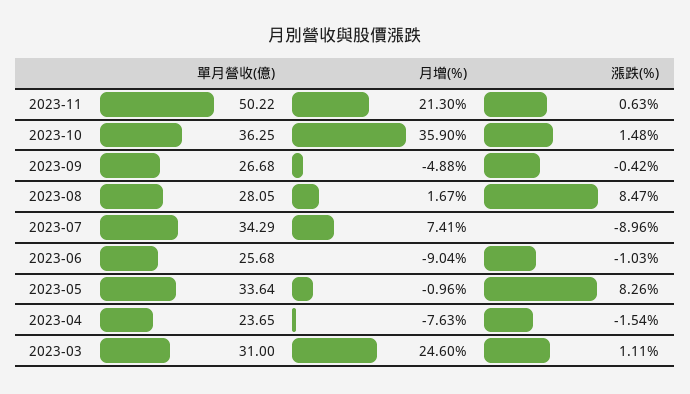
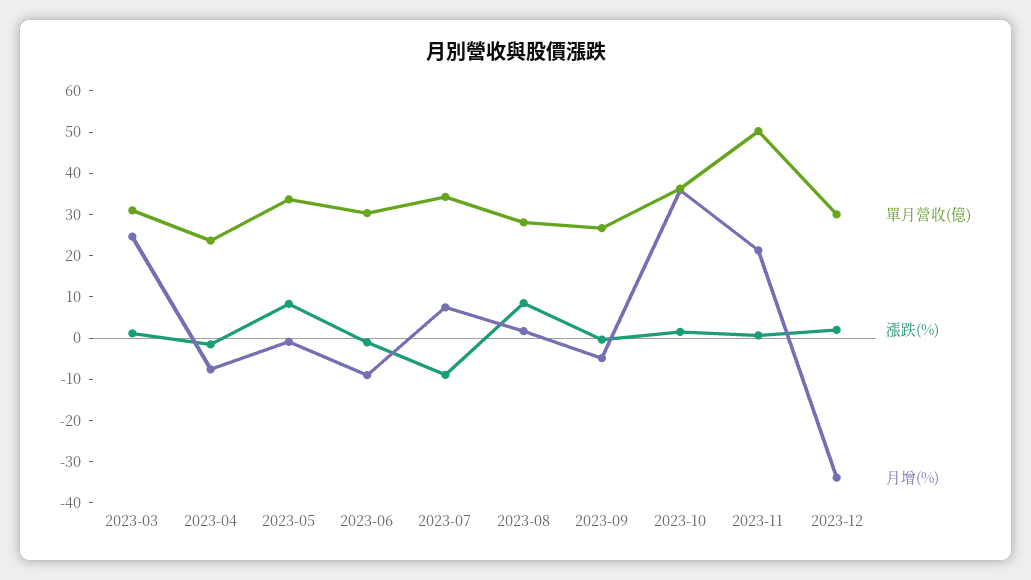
單月營收(億), 2023-06: 25.68 -> 30
單月營收(億), 2023-12: none -> 30
漲跌(%), 2023-12: none -> 2
月增(%), 2023-12: none -> -34

